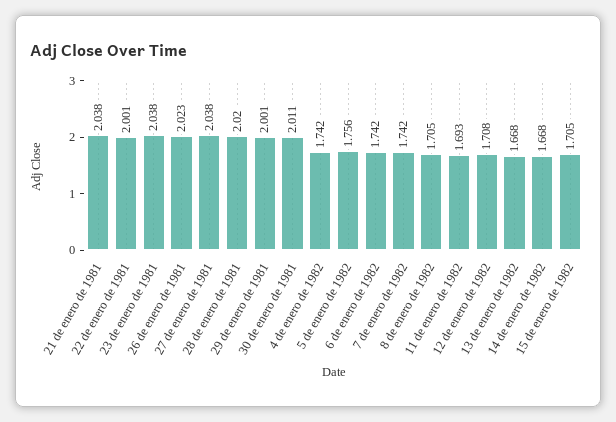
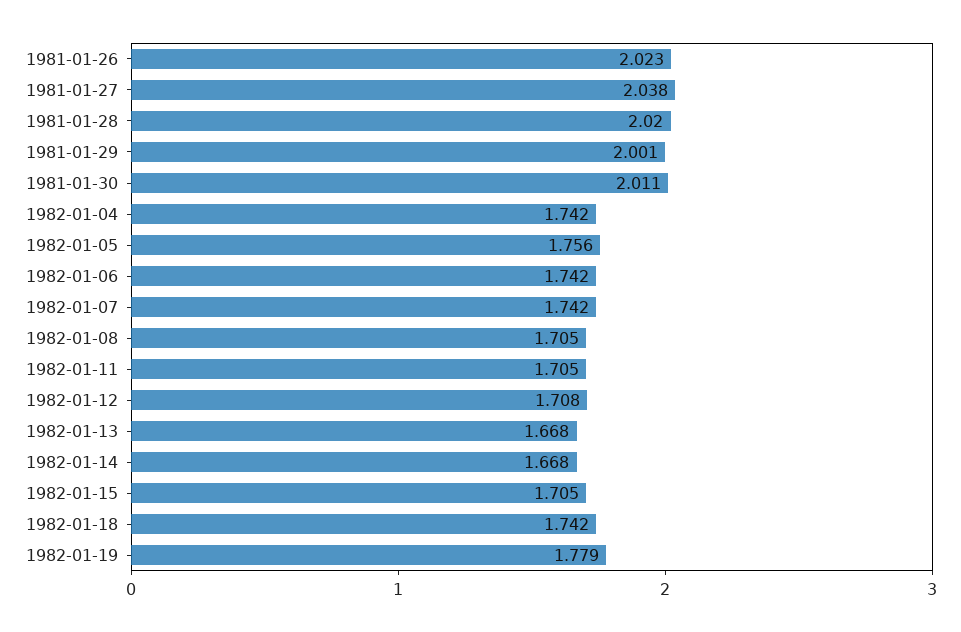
21 de enero de 1981: 2.038 -> none
22 de enero de 1981: 2.001 -> none
23 de enero de 1981: 2.038 -> none
11 de enero de 1982: 1.693 -> 1.705
1982-01-18: none -> 1.742
1982-01-19: none -> 1.779

